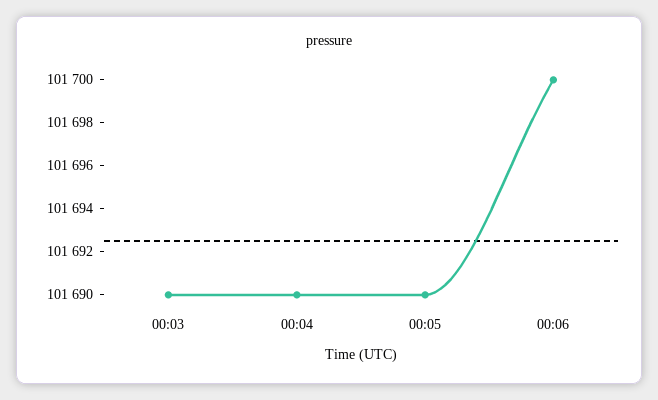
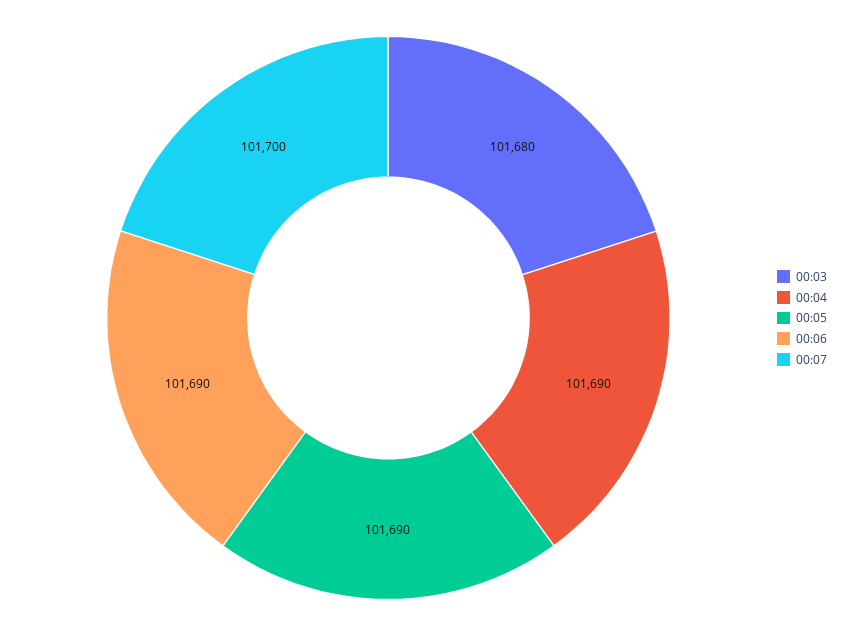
00:03: 101690 -> 101680
00:06: 101700 -> 101690
00:07: none -> 101700

